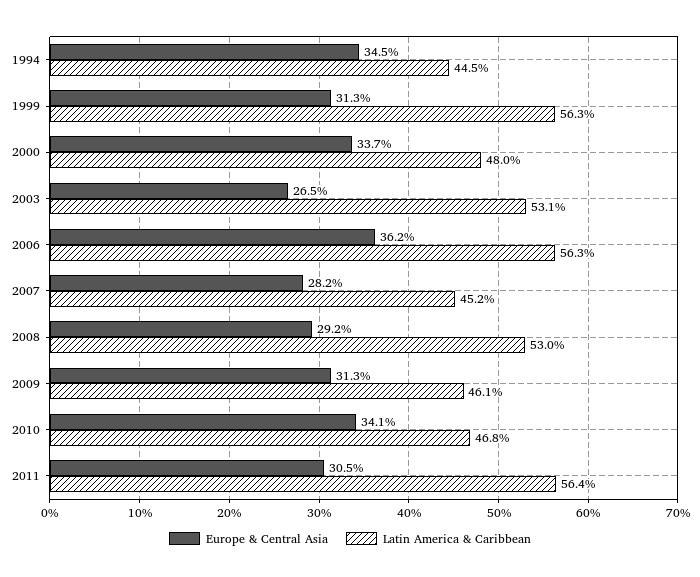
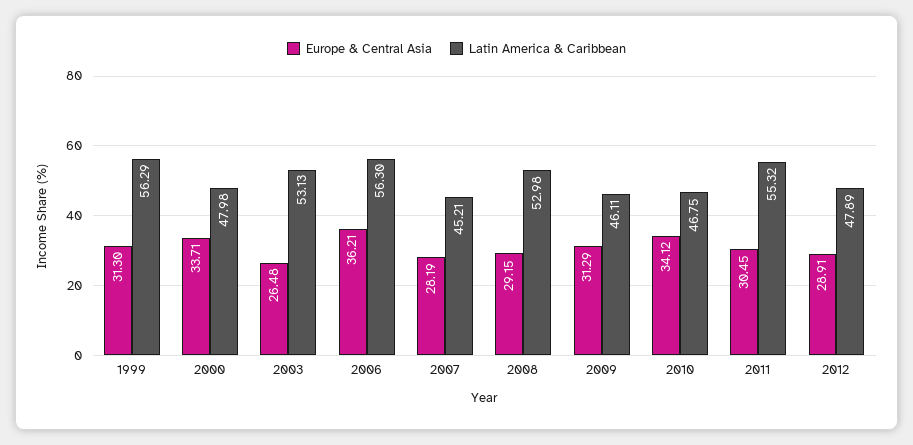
Europe & Central Asia, 1994: 34.5 -> none
Latin America & Caribbean, 1994: 44.5 -> none
Latin America & Caribbean, 2011: 56.4 -> 55.32
Europe & Central Asia, 2012: none -> 28.91
Latin America & Caribbean, 2012: none -> 47.89

